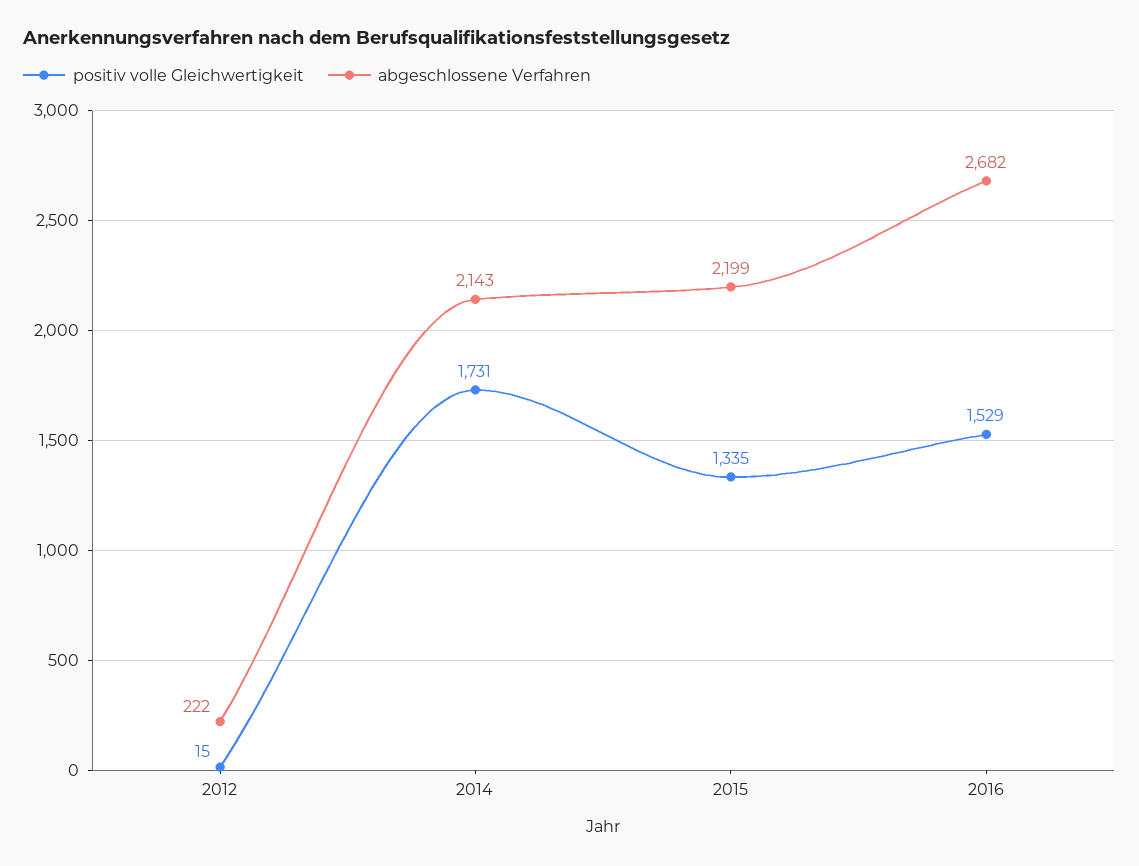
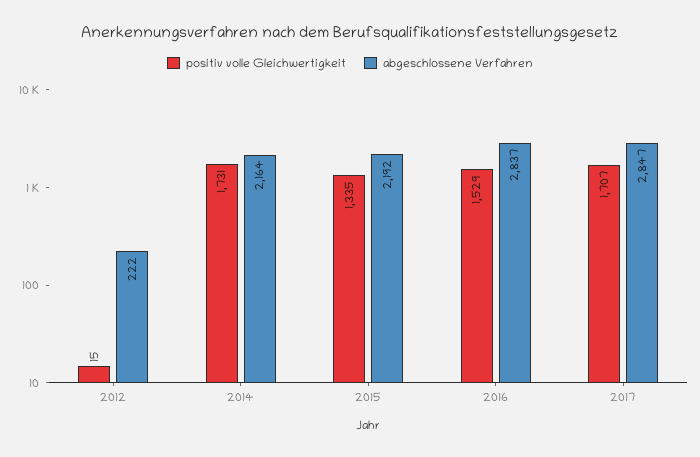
abgeschlossene Verfahren, 2014: 2143 -> 2164
abgeschlossene Verfahren, 2015: 2199 -> 2192
abgeschlossene Verfahren, 2016: 2682 -> 2837
positiv volle Gleichwertigkeit, 2017: none -> 1707
abgeschlossene Verfahren, 2017: none -> 2847

